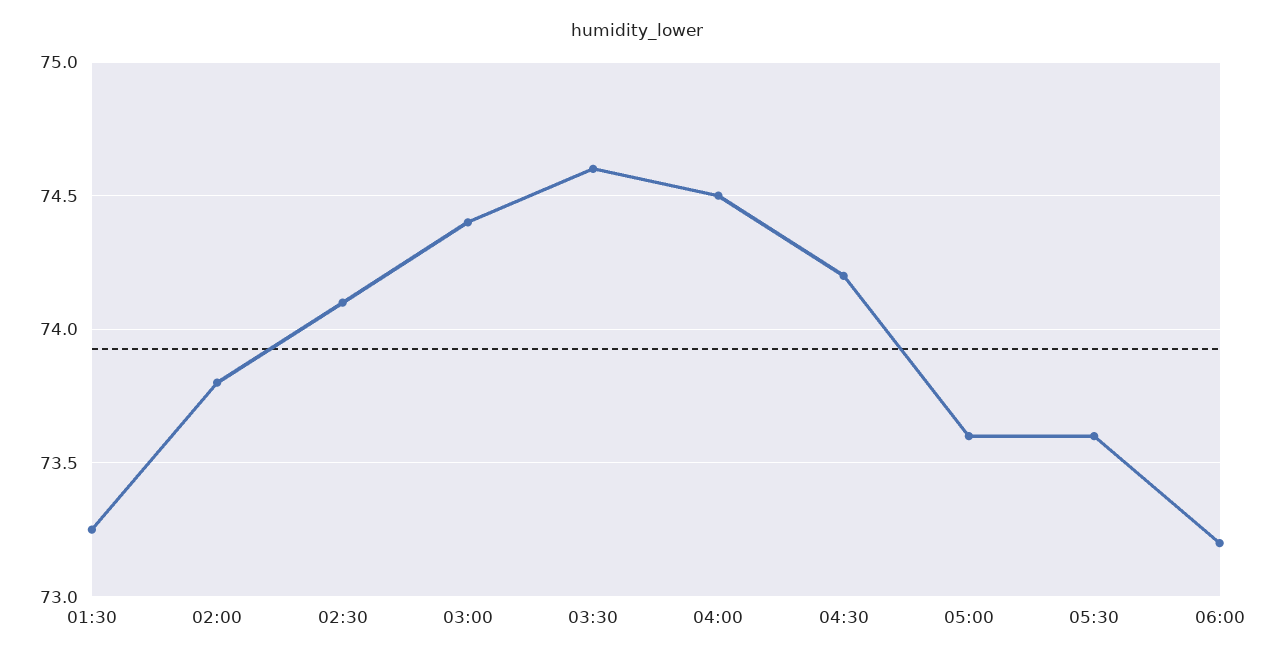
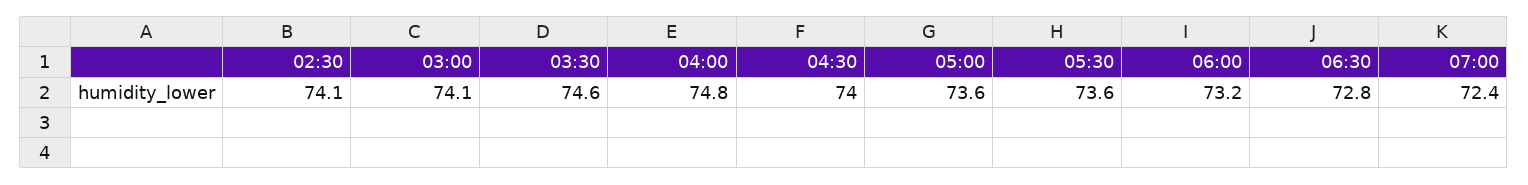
01:30: 73.25 -> none
02:00: 73.8 -> none
03:00: 74.4 -> 74.1
04:00: 74.5 -> 74.8
04:30: 74.2 -> 74
06:30: none -> 72.8
07:00: none -> 72.4

